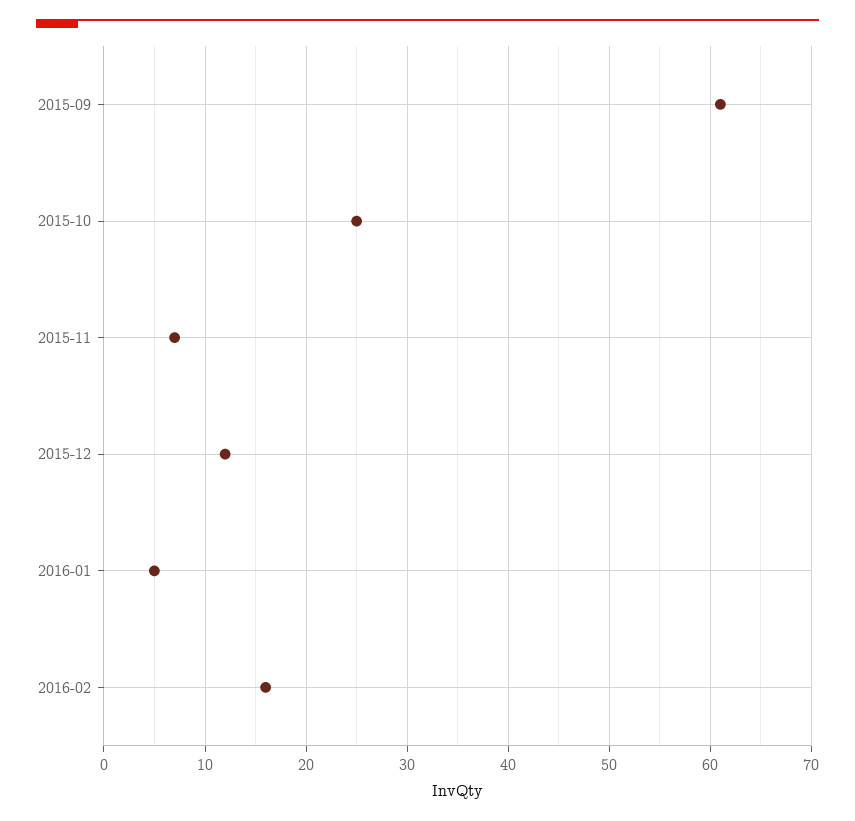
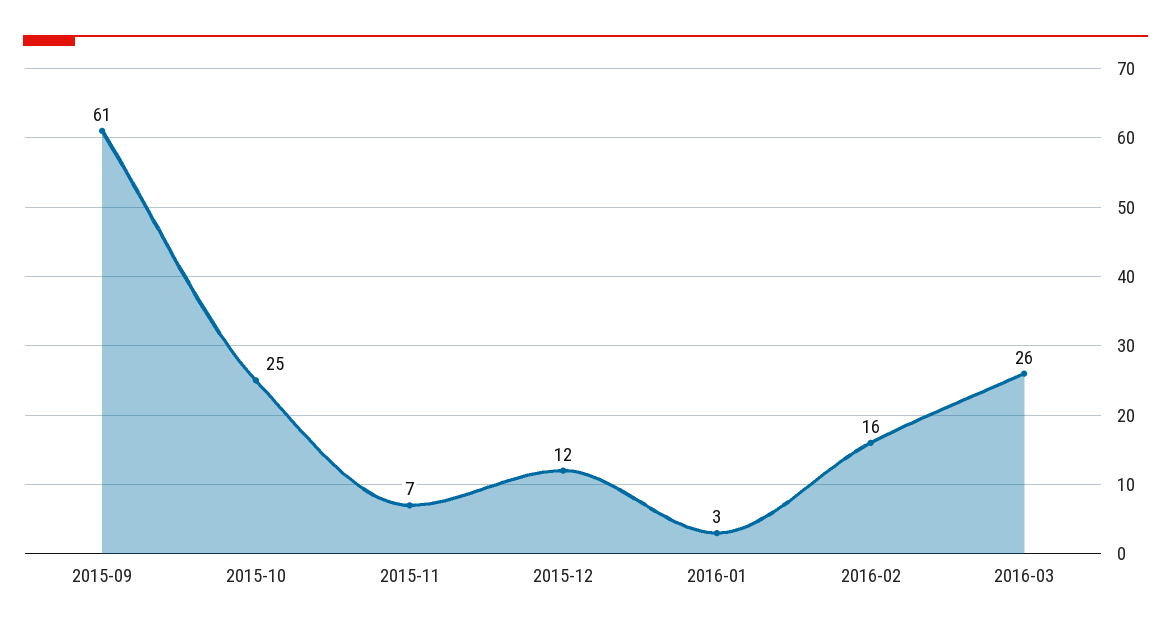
2016-01: 5 -> 3
2016-03: none -> 26

